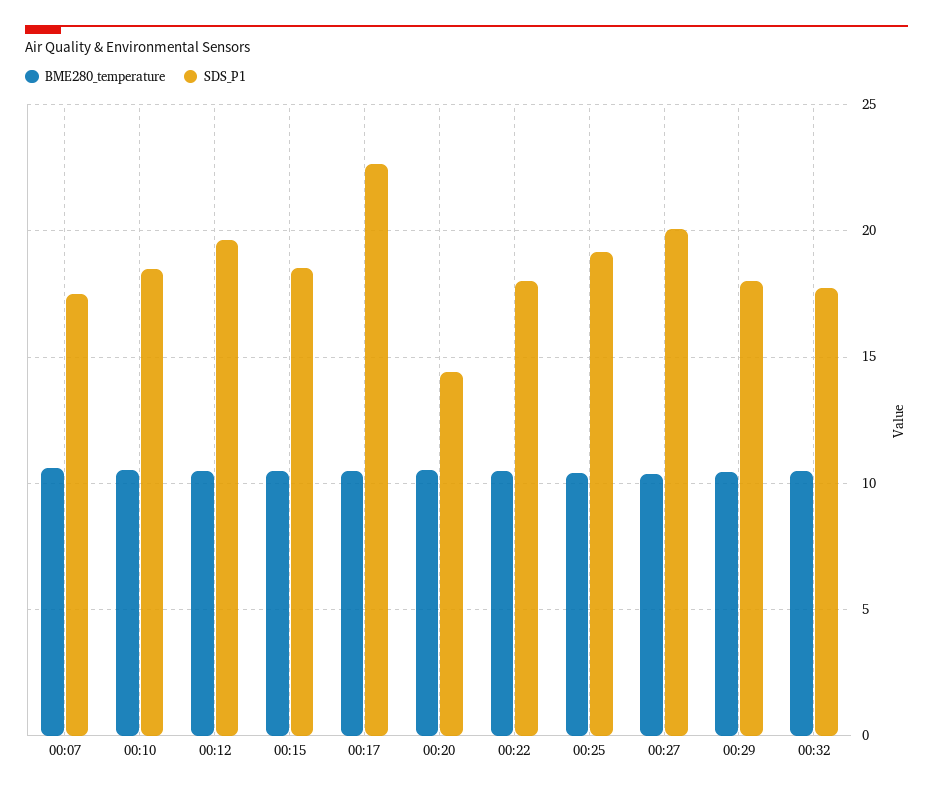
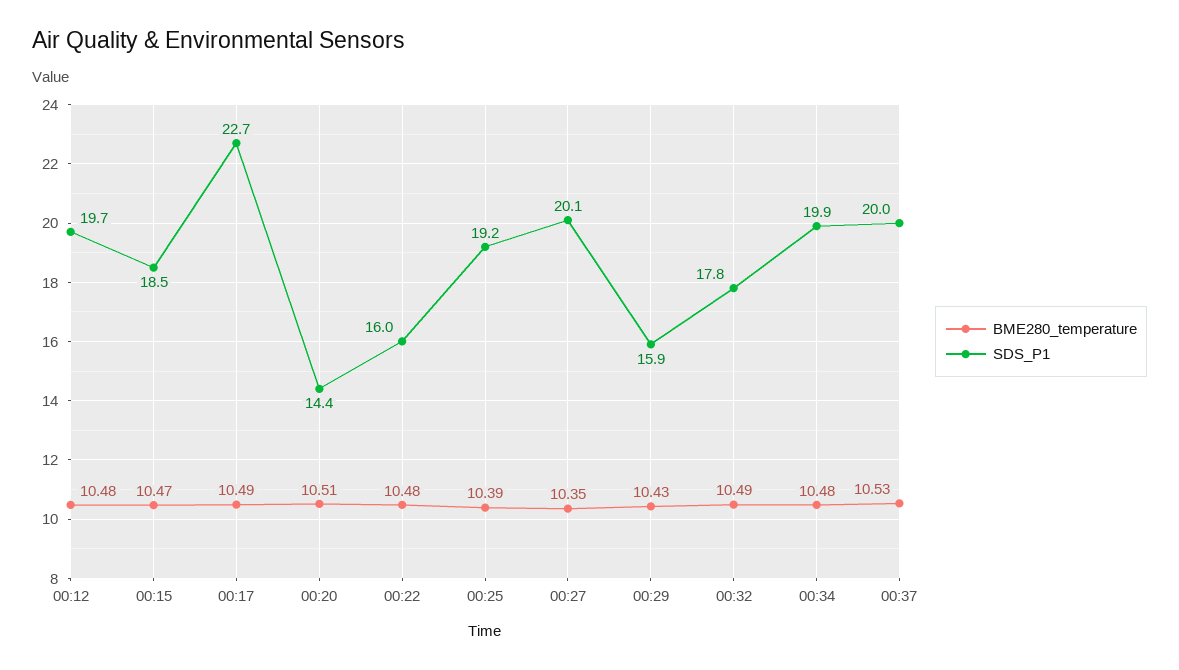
BME280_temperature, 00:07: 10.5 -> none
SDS_P1, 00:07: 17.5 -> none
BME280_temperature, 00:10: 10.5 -> none
SDS_P1, 00:10: 18.5 -> none
SDS_P1, 00:22: 18 -> 16
SDS_P1, 00:29: 18 -> 15.9
BME280_temperature, 00:34: none -> 10.48
SDS_P1, 00:34: none -> 19.9
BME280_temperature, 00:37: none -> 10.53
SDS_P1, 00:37: none -> 20

